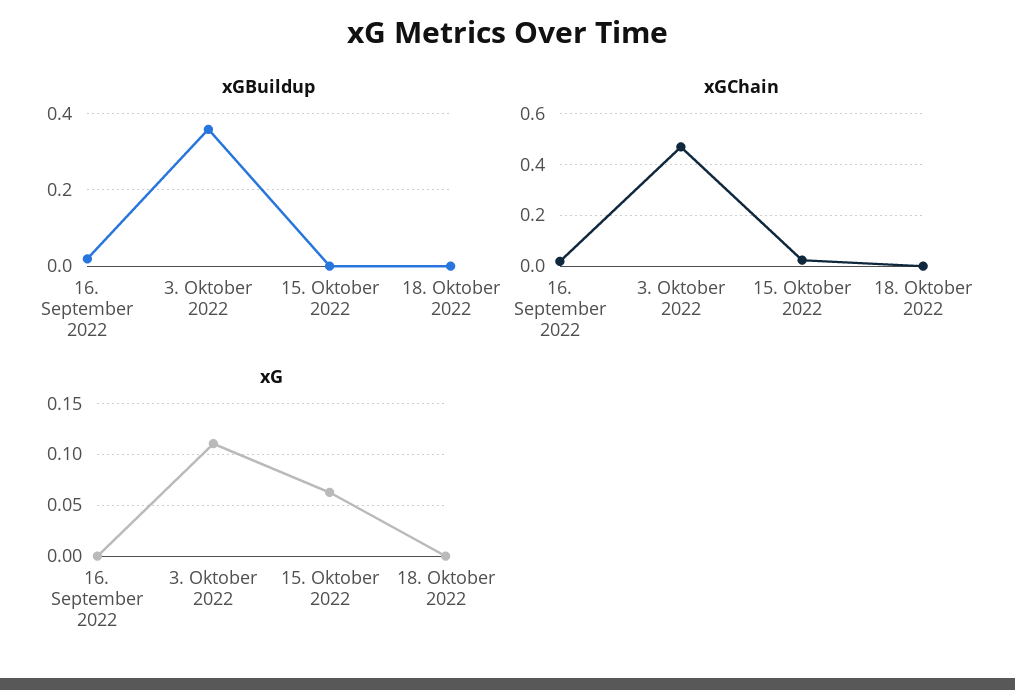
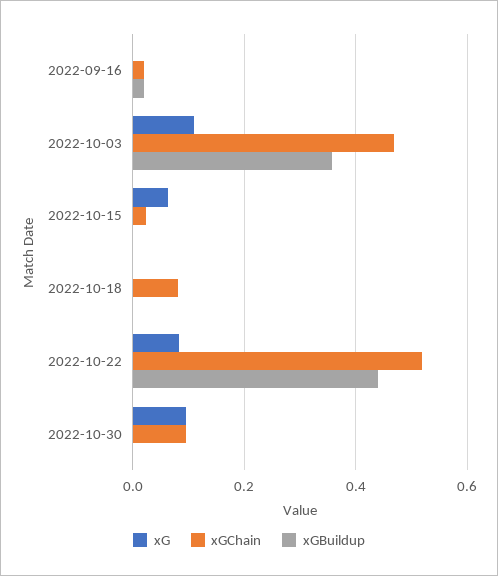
xGChain, 18. Oktober 2022: 0 -> 0.08
xG, 2022-10-22: none -> 0.08
xGChain, 2022-10-22: none -> 0.52
xGBuildup, 2022-10-22: none -> 0.44
xG, 2022-10-30: none -> 0.1
xGChain, 2022-10-30: none -> 0.1
xGBuildup, 2022-10-30: none -> 0

